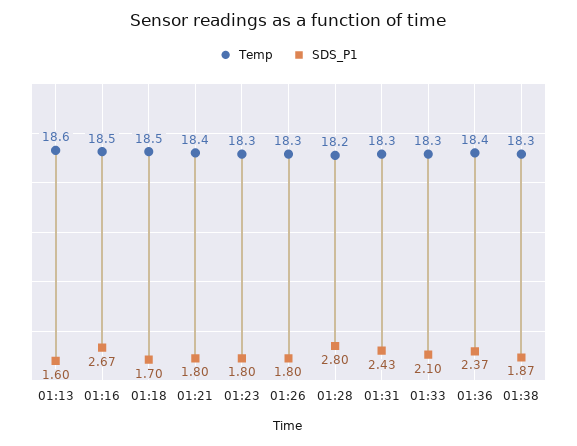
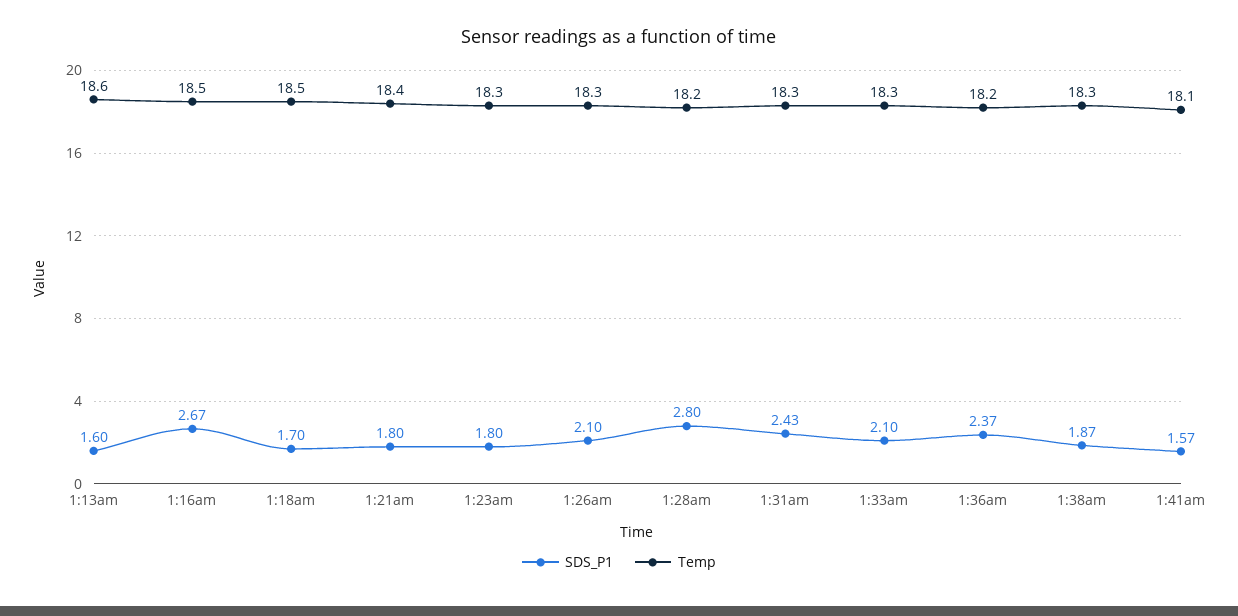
SDS_P1, 01:26: 1.8 -> 2.1
Temp, 01:36: 18.4 -> 18.2
SDS_P1, 1:41am: none -> 1.57
Temp, 1:41am: none -> 18.1

